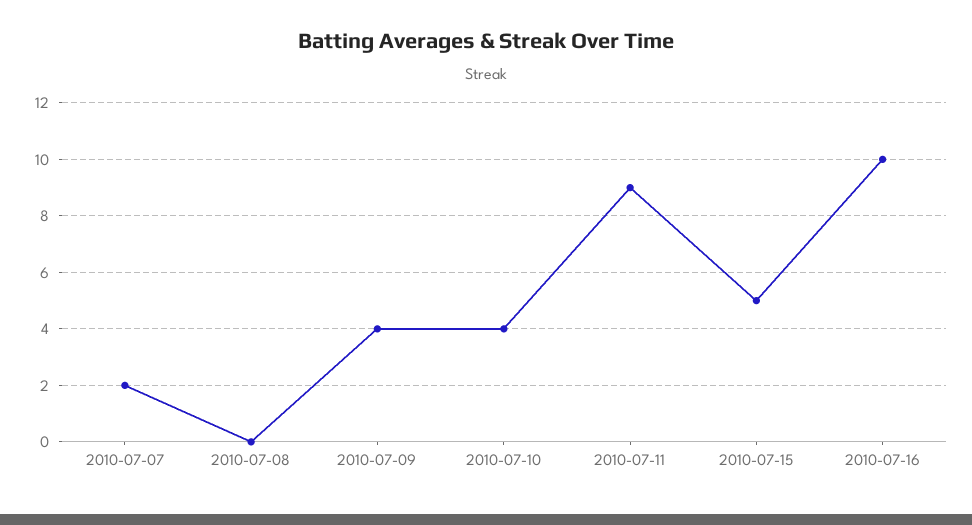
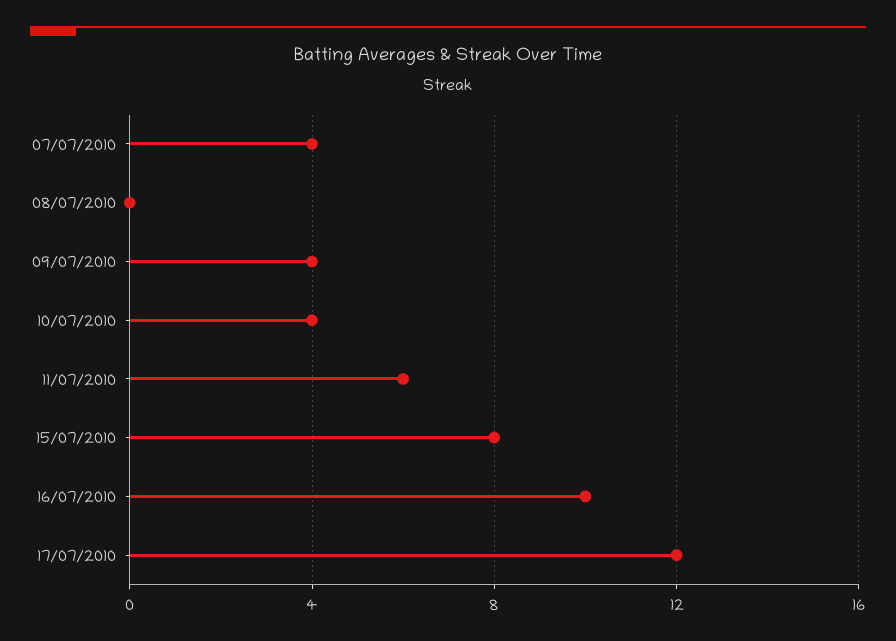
2010-07-07: 2 -> 4
2010-07-11: 9 -> 6
2010-07-15: 5 -> 8
17/07/2010: none -> 12

